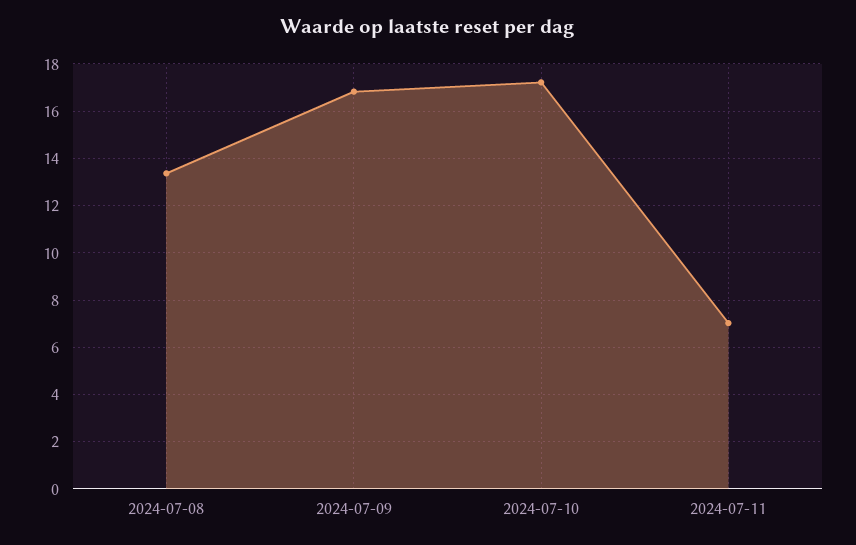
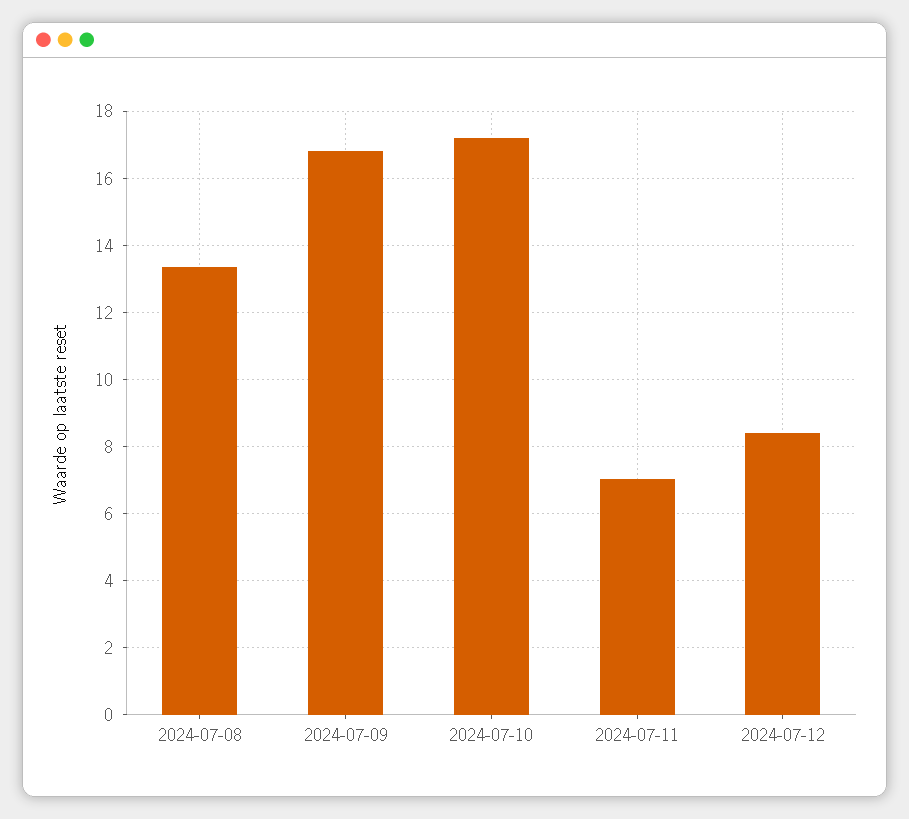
2024-07-12: none -> 8.4

